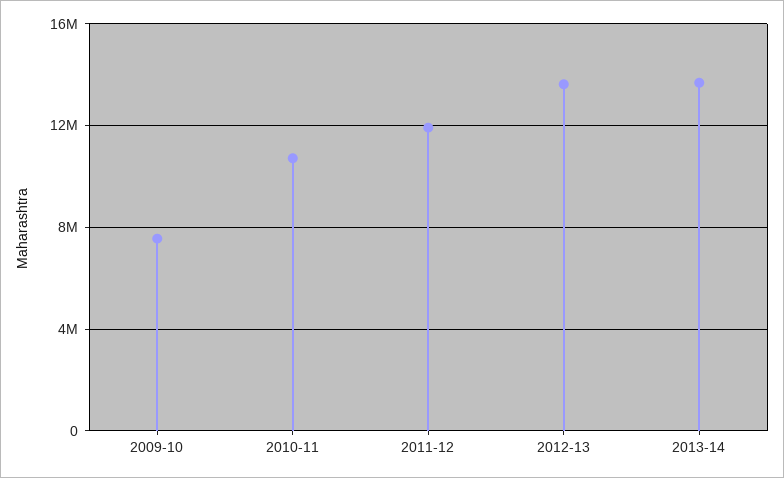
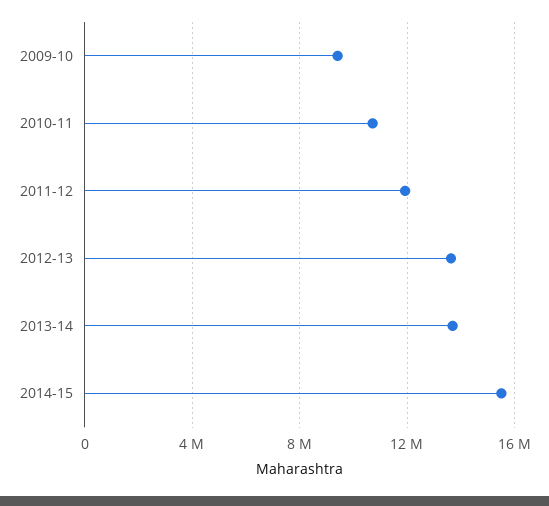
2009-10: 7500000 -> 9500000
2014-15: none -> 15500000

